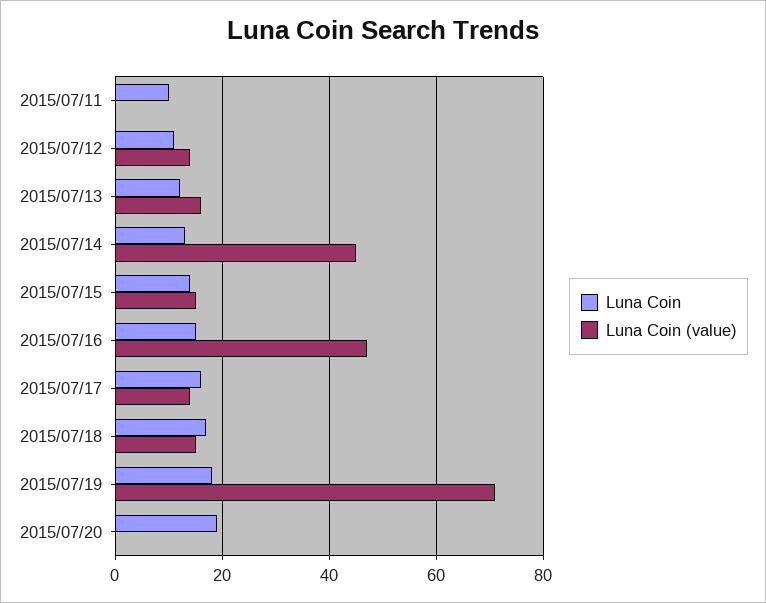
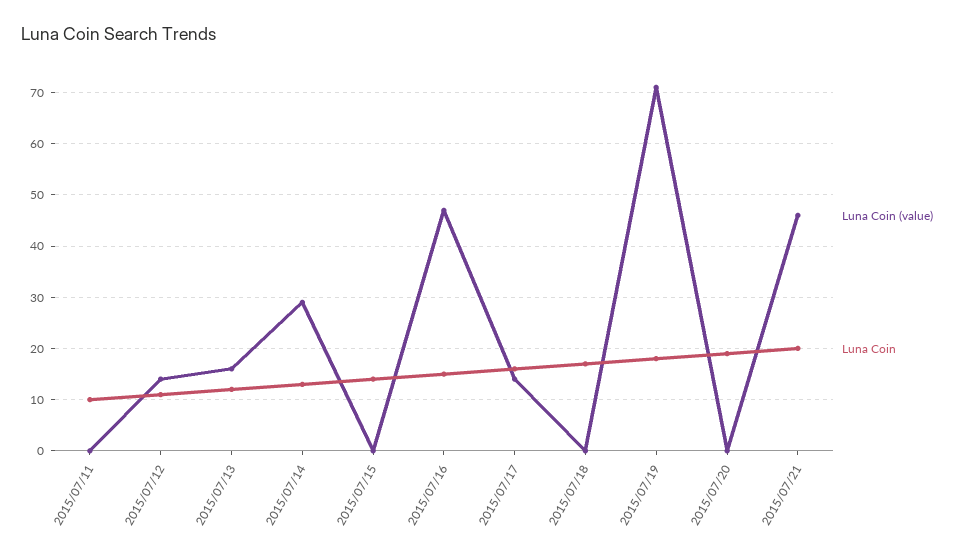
Luna Coin (value), 2015/07/14: 45 -> 30
Luna Coin (value), 2015/07/15: 15 -> 0
Luna Coin (value), 2015/07/18: 15 -> 0
Luna Coin (value), 2015/07/21: none -> 45
Luna Coin, 2015/07/21: none -> 20

